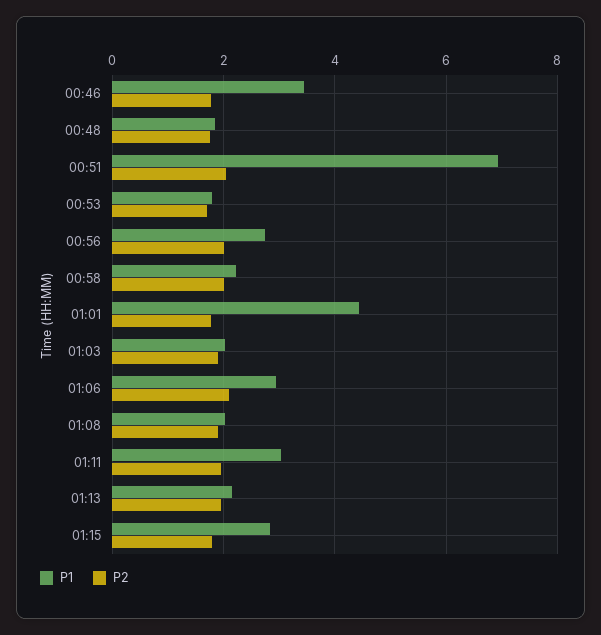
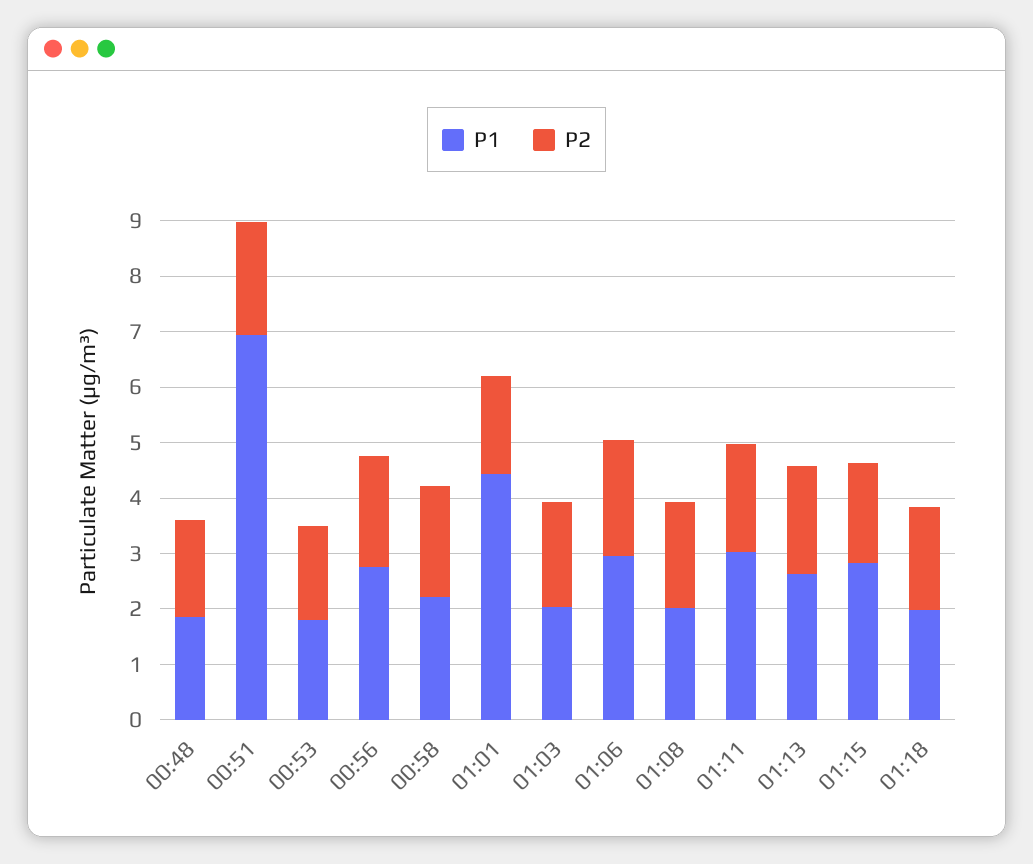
P1, 00:46: 3.4 -> none
P2, 00:46: 1.8 -> none
P1, 01:13: 2.2 -> 2.6
P1, 01:18: none -> 2
P2, 01:18: none -> 1.8

